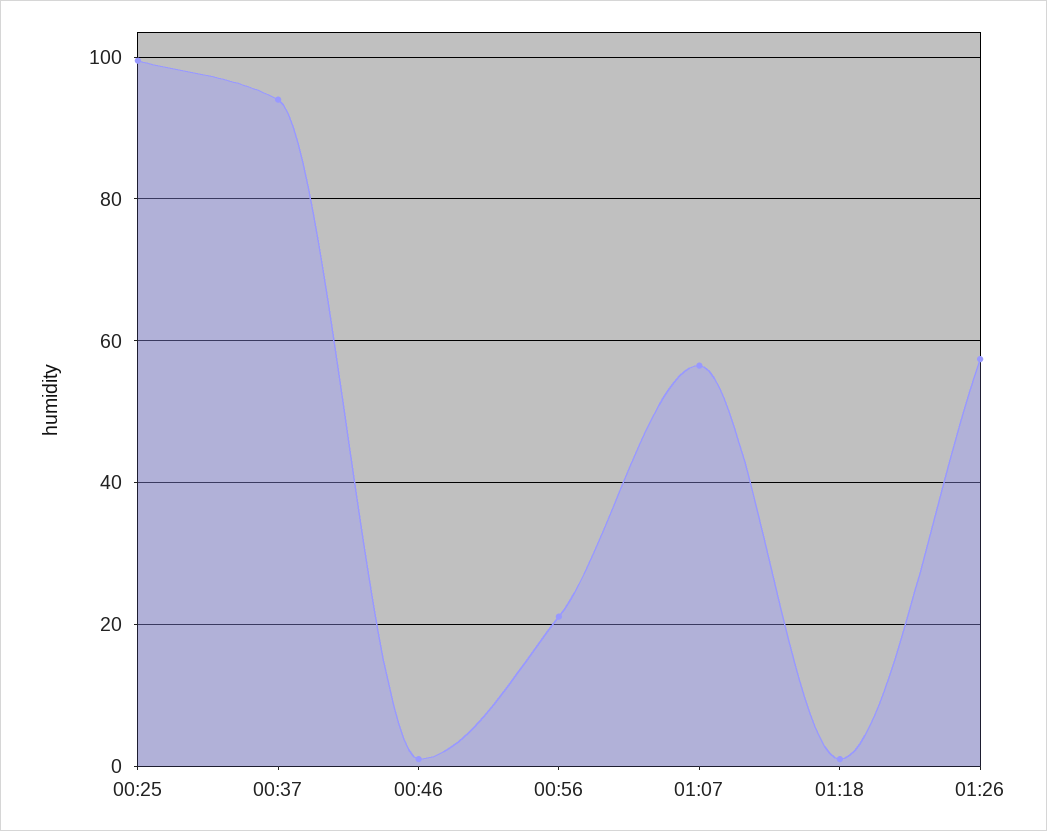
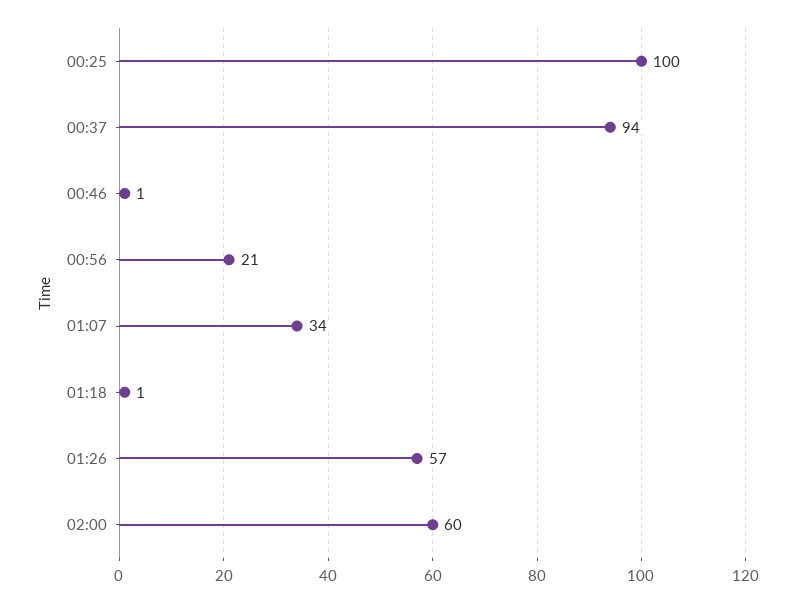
01:07: 56 -> 34
02:00: none -> 60

